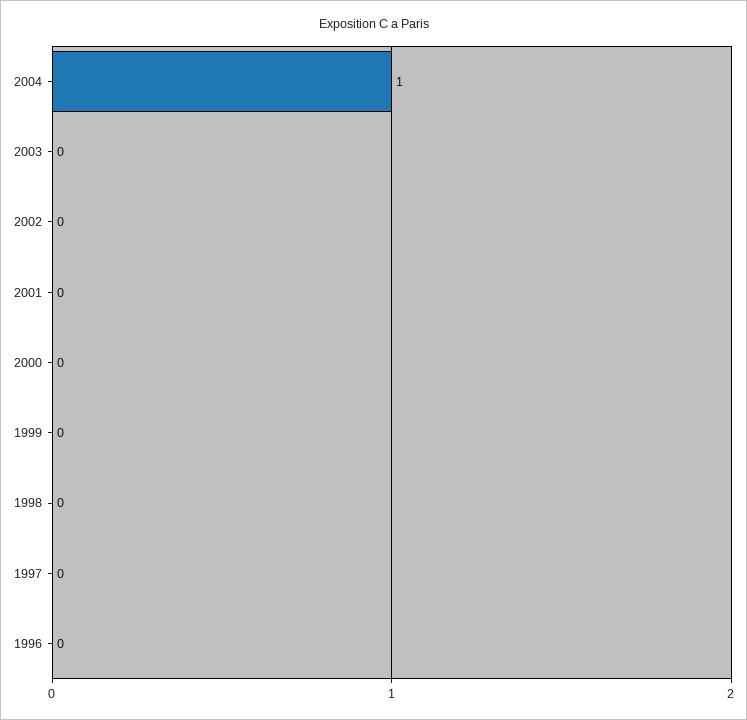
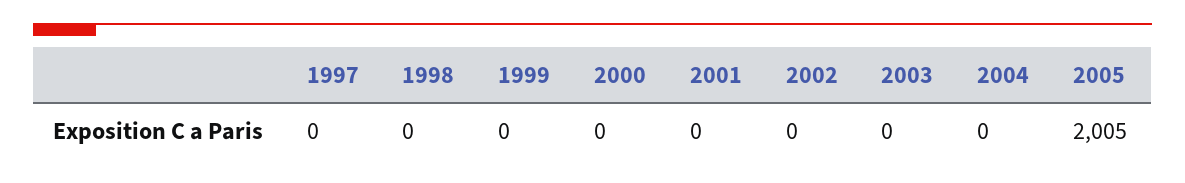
2004: 1 -> 0
1996: 0 -> none
2005: none -> 2005

